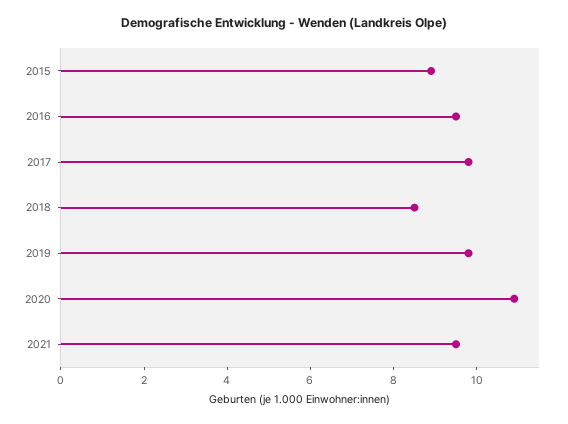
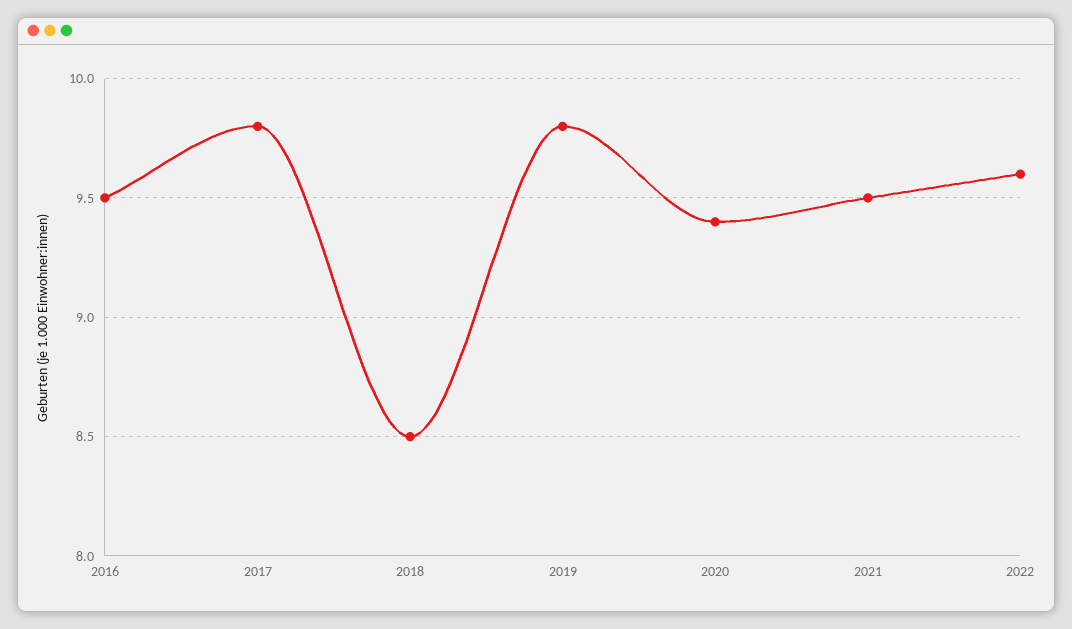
2015: 9 -> none
2020: 11 -> 9.4
2022: none -> 9.6

